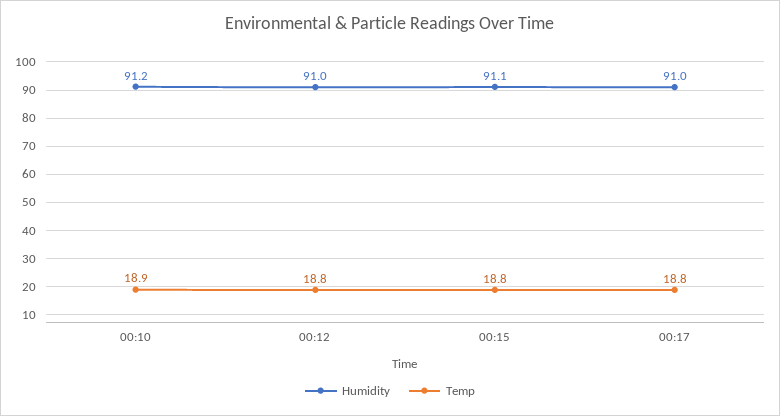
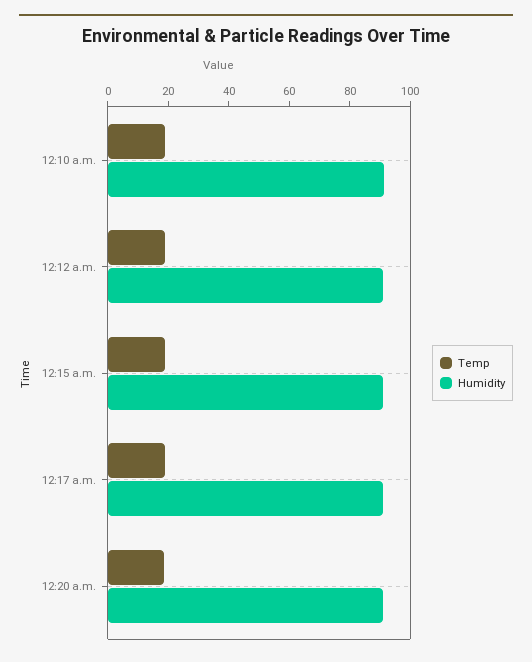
Temp, 12:20 a.m.: none -> 20
Humidity, 12:20 a.m.: none -> 90

